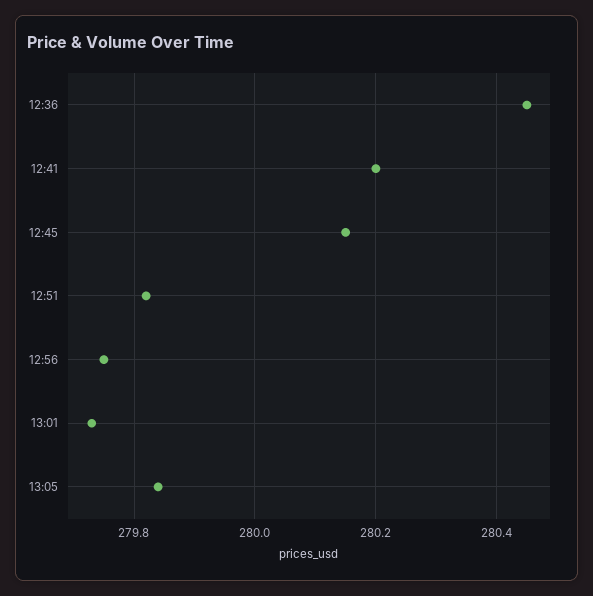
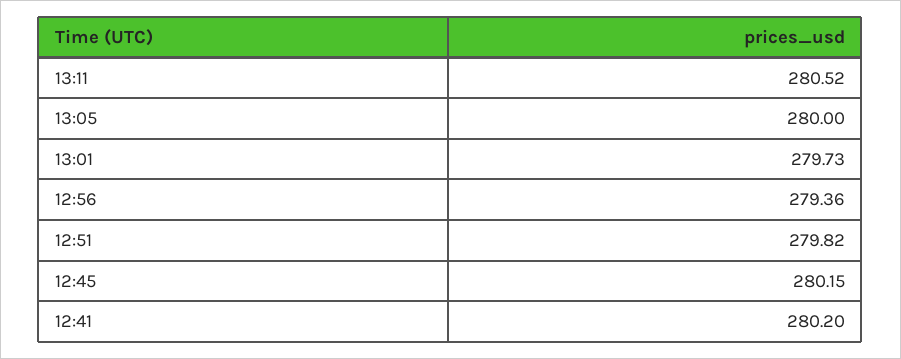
12:36: 280.45 -> none
12:56: 279.75 -> 279.36
13:05: 279.85 -> 280
13:11: none -> 280.52

